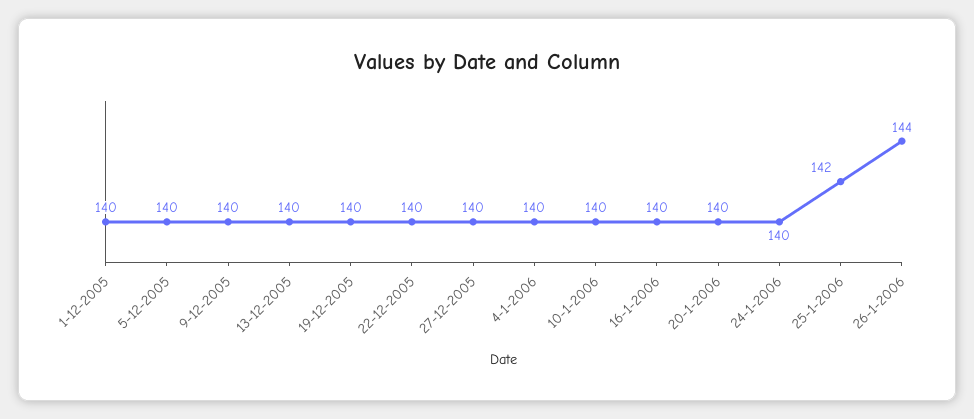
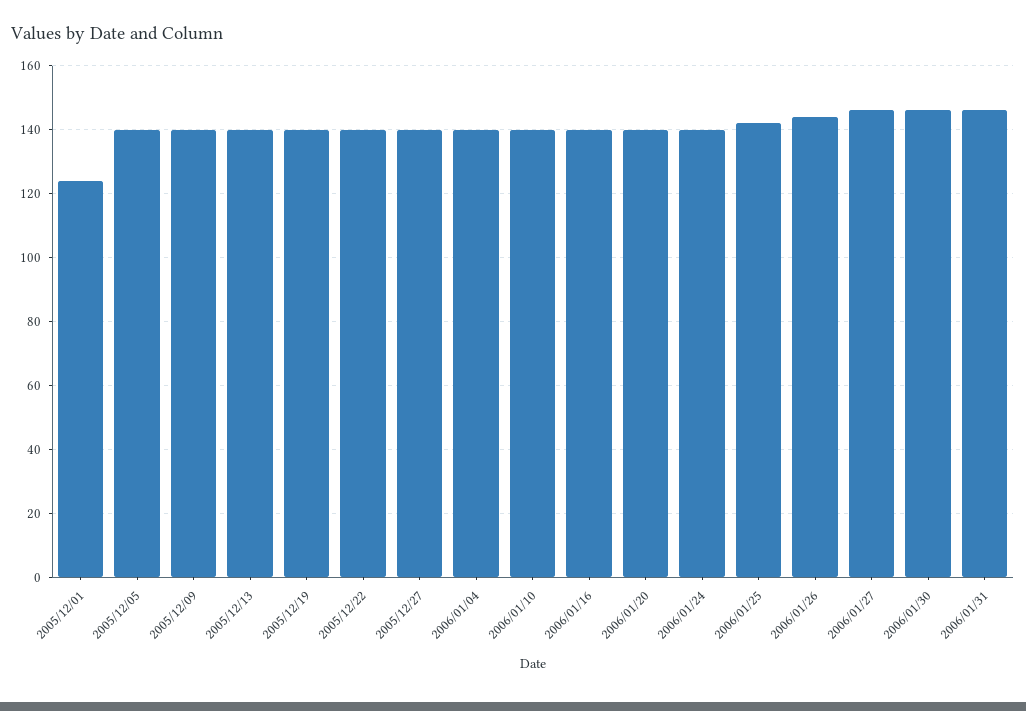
1-12-2005: 140 -> 125
2006/01/27: none -> 145
2006/01/30: none -> 145
2006/01/31: none -> 145

